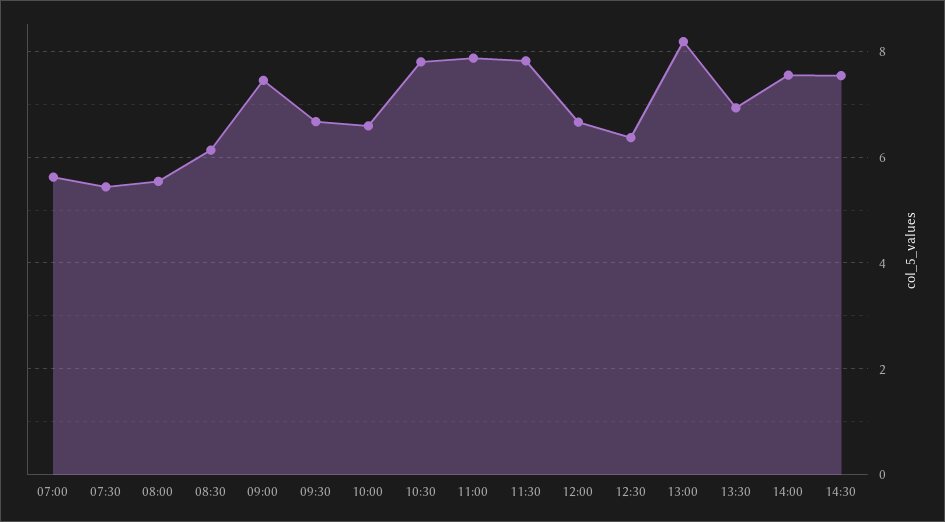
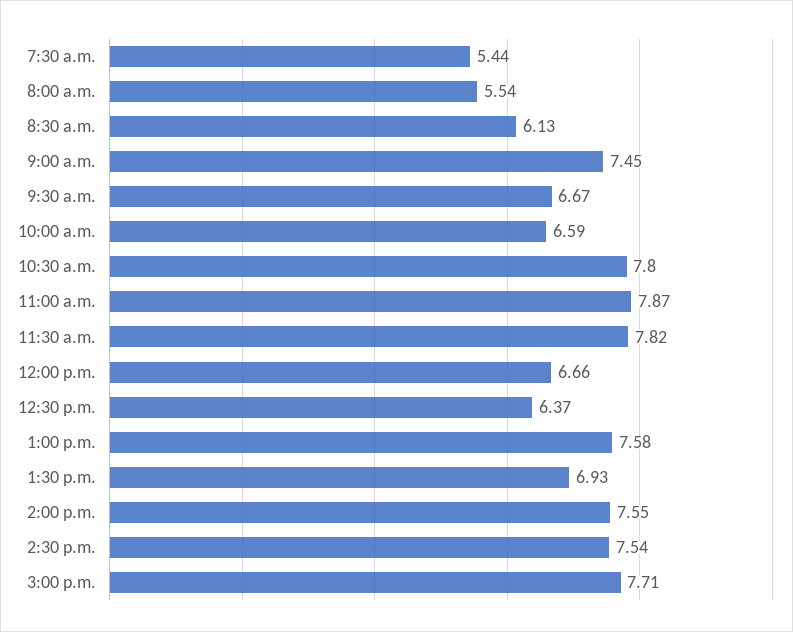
07:00: 5.6 -> none
13:00: 8.2 -> 7.58
3:00 p.m.: none -> 7.71

